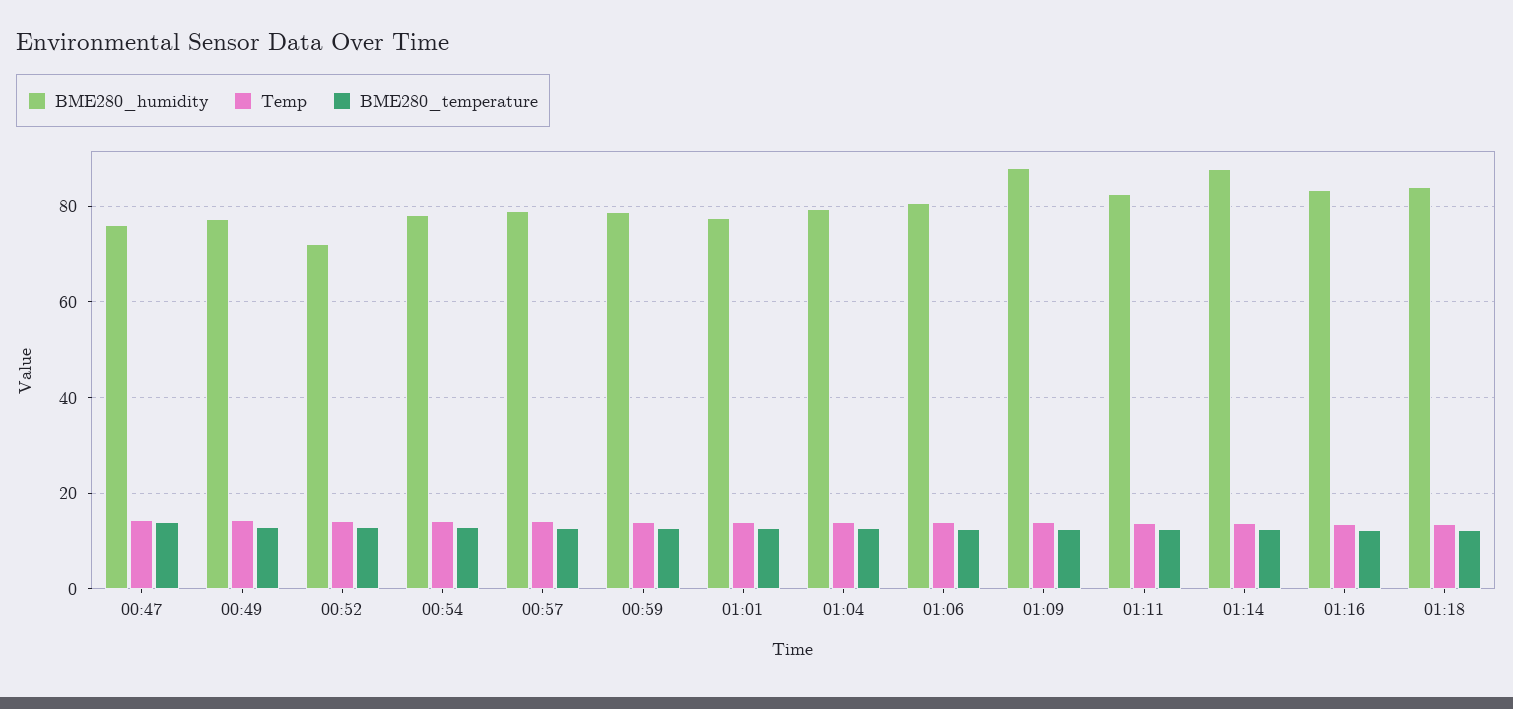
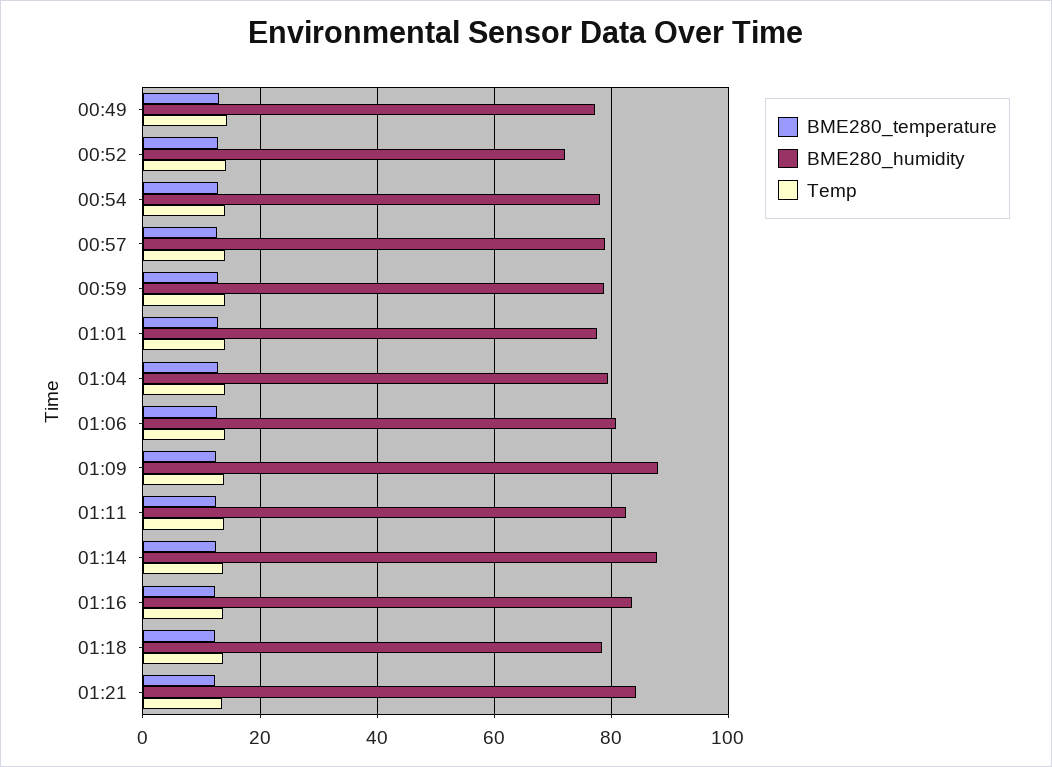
BME280_humidity, 00:47: 76 -> none
Temp, 00:47: 14 -> none
BME280_temperature, 00:47: 14 -> none
BME280_humidity, 01:18: 84 -> 78
BME280_temperature, 01:21: none -> 12
BME280_humidity, 01:21: none -> 84
Temp, 01:21: none -> 14

